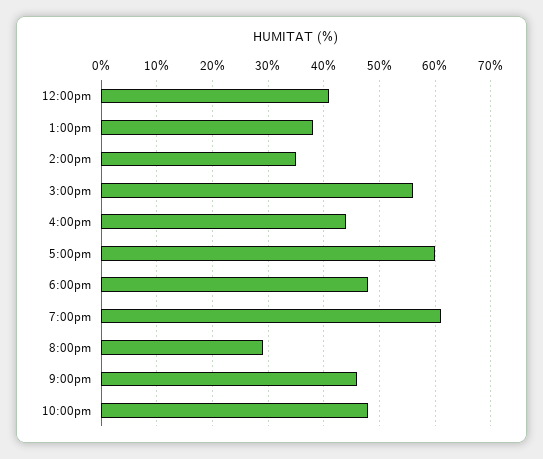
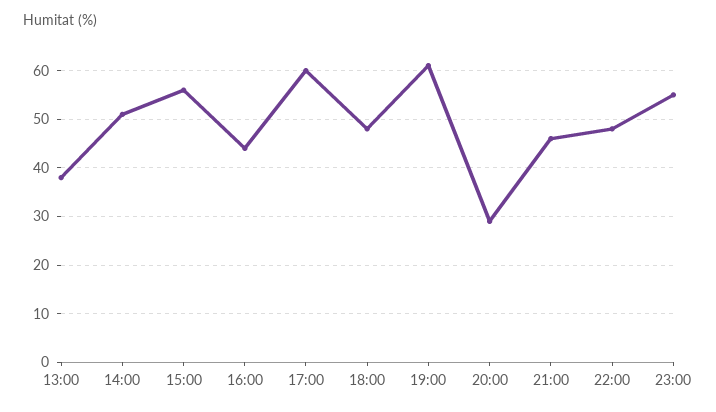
12:00pm: 40 -> none
2:00pm: 35 -> 50
23:00: none -> 55

